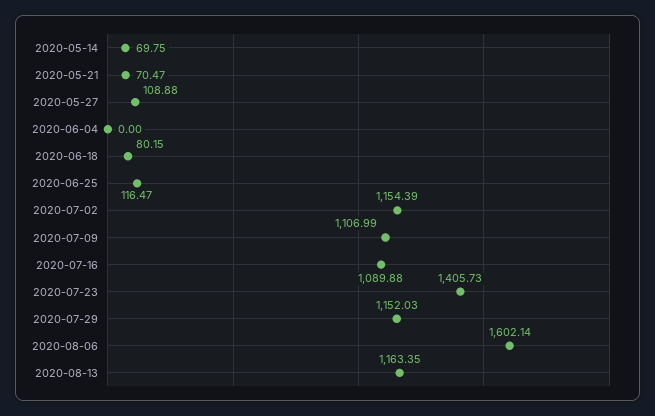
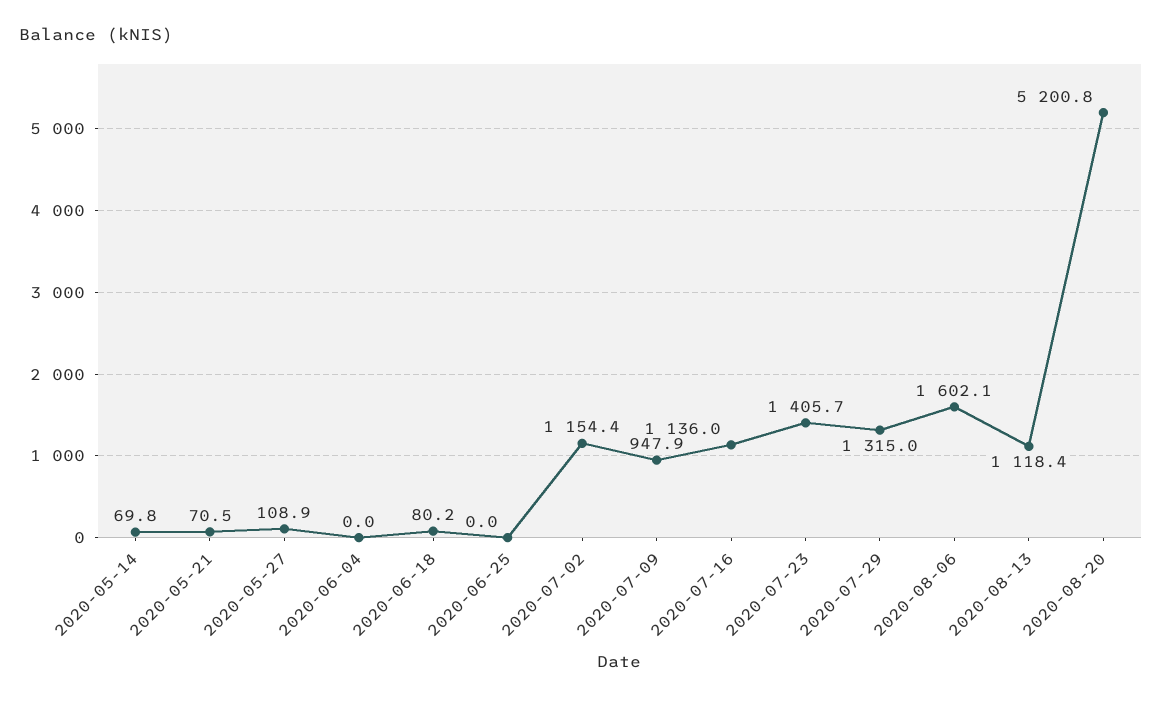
2020-06-25: 116.47 -> 0
2020-07-09: 1106.99 -> 947.9
2020-07-16: 1089.88 -> 1136
2020-07-29: 1152.03 -> 1315
2020-08-13: 1163.35 -> 1118.4
2020-08-20: none -> 5200.8

